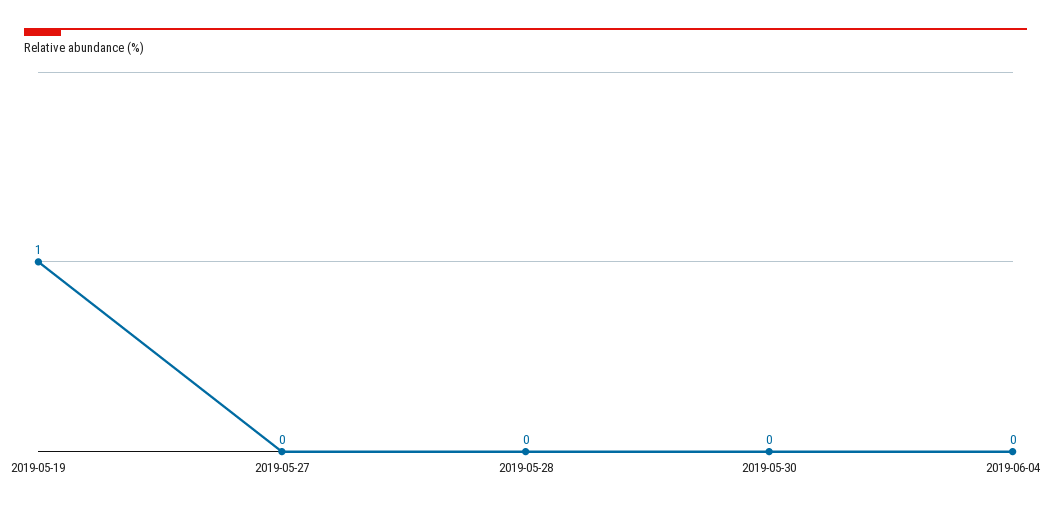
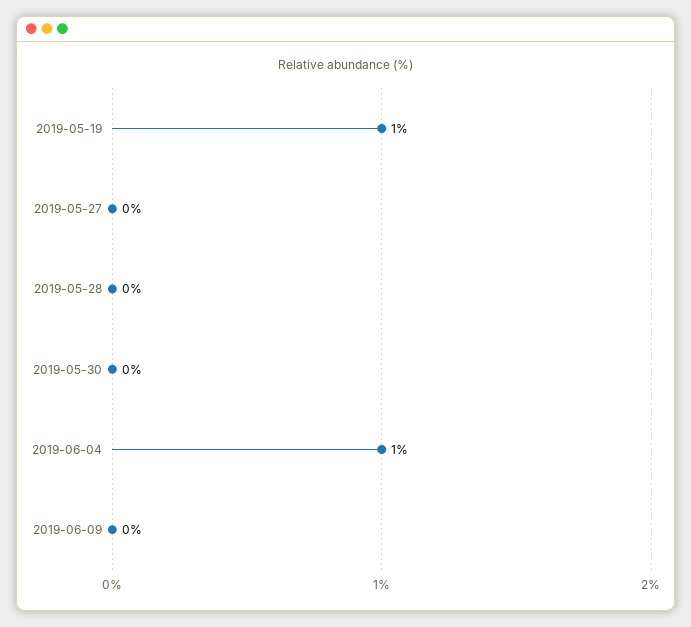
2019-06-04: 0 -> 1
2019-06-09: none -> 0

